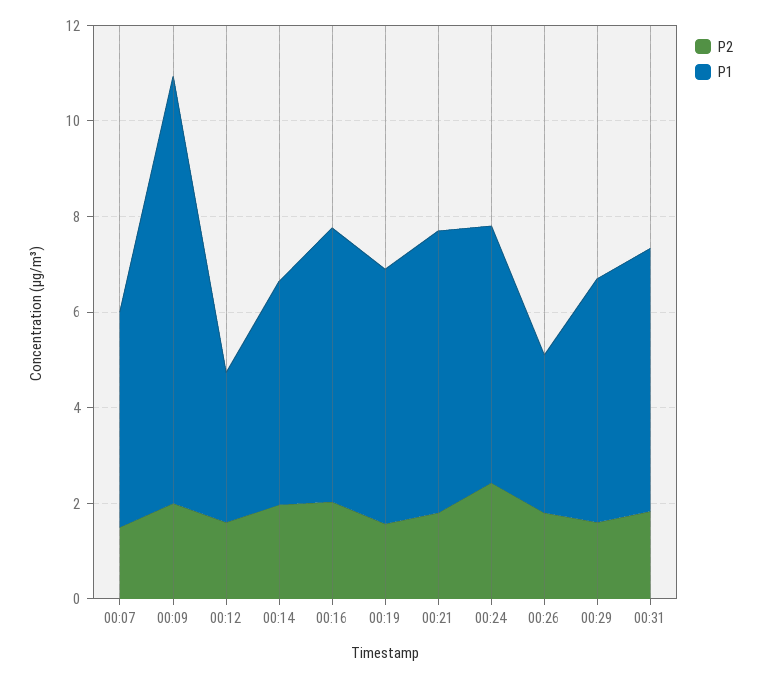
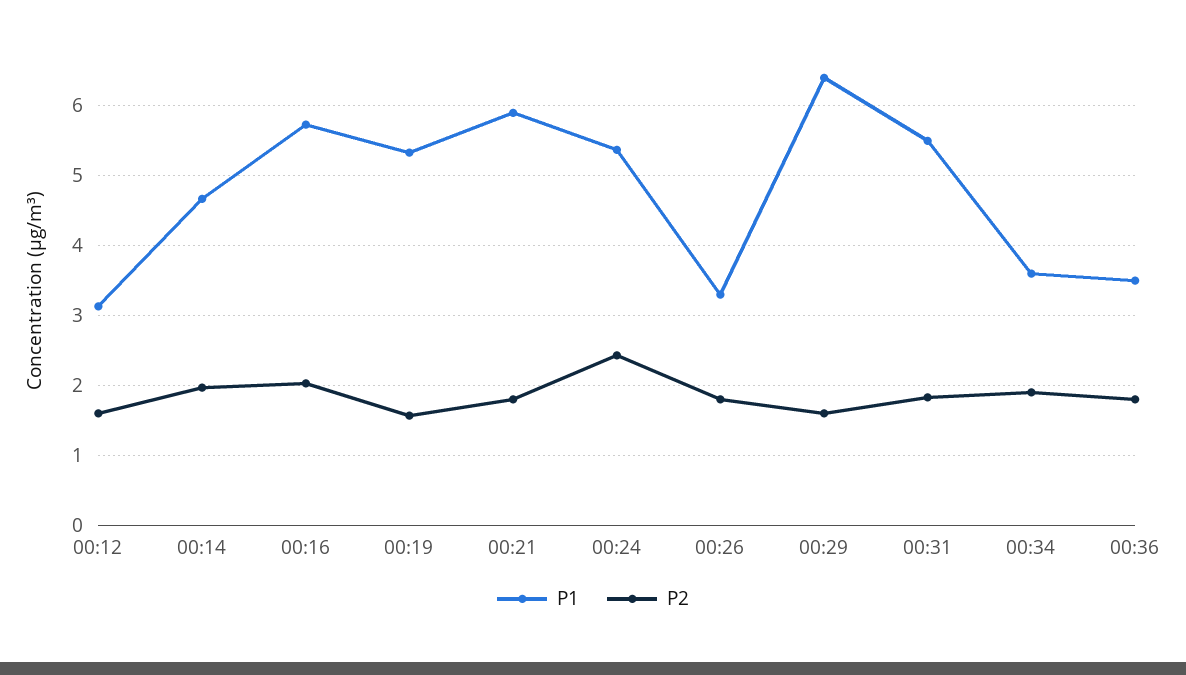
P2, 00:07: 1.5 -> none
P1, 00:07: 4.5 -> none
P2, 00:09: 2 -> none
P1, 00:09: 9 -> none
P1, 00:29: 5 -> 6.4
P1, 00:34: none -> 3.6
P2, 00:34: none -> 1.9
P1, 00:36: none -> 3.5
P2, 00:36: none -> 1.8

